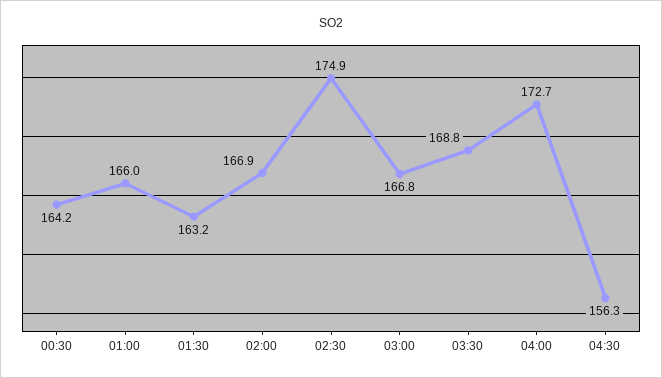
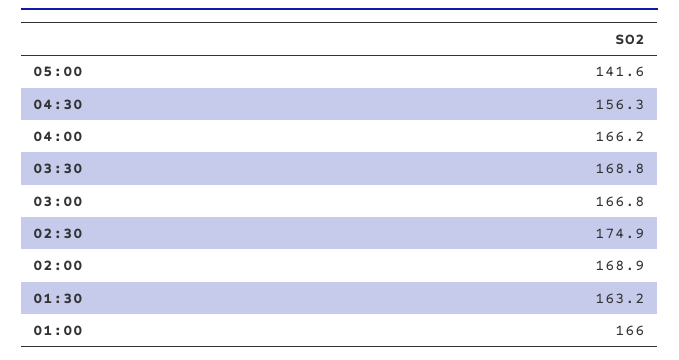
00:30: 164.2 -> none
02:00: 166.9 -> 168.9
04:00: 172.7 -> 166.2
05:00: none -> 141.6

